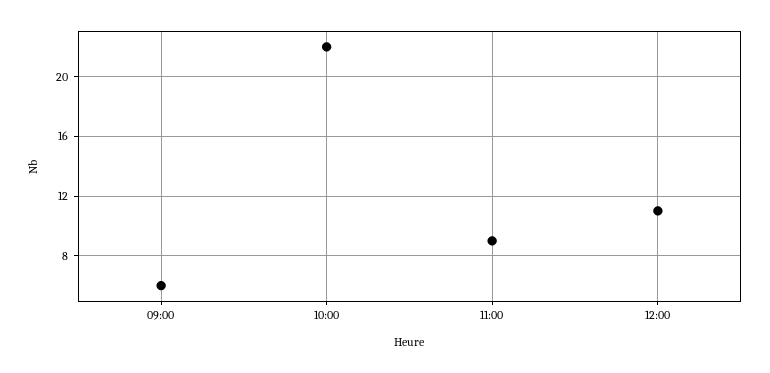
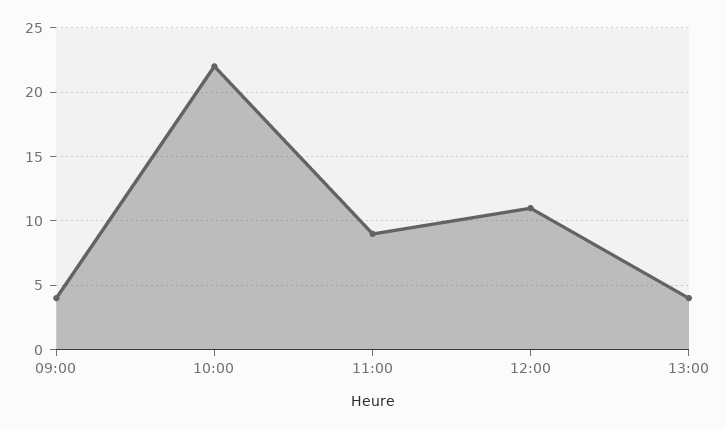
09:00: 6 -> 4
13:00: none -> 4

